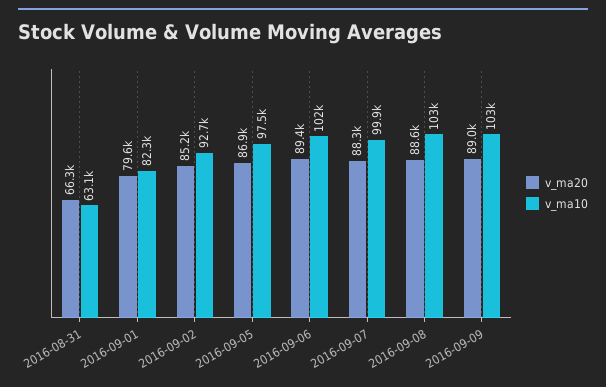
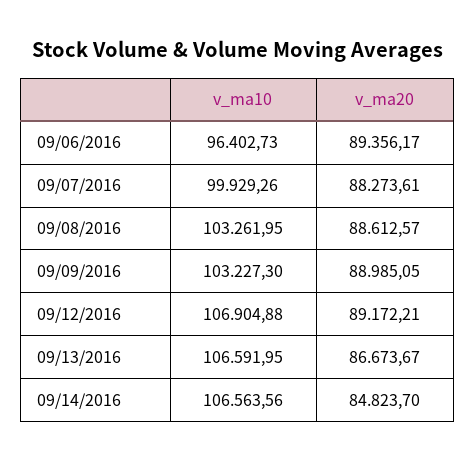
v_ma20, 2016-08-31: 66300 -> none
v_ma10, 2016-08-31: 63100 -> none
v_ma20, 2016-09-01: 79600 -> none
v_ma10, 2016-09-01: 82300 -> none
v_ma20, 2016-09-02: 85200 -> none
v_ma10, 2016-09-02: 92700 -> none
v_ma20, 2016-09-05: 86900 -> none
v_ma10, 2016-09-05: 97500 -> none
v_ma10, 2016-09-06: 102000 -> 96402.73
v_ma10, 09/12/2016: none -> 106904.88
v_ma20, 09/12/2016: none -> 89172.21
v_ma10, 09/13/2016: none -> 106591.95
v_ma20, 09/13/2016: none -> 86673.67
v_ma10, 09/14/2016: none -> 106563.56
v_ma20, 09/14/2016: none -> 84823.7

